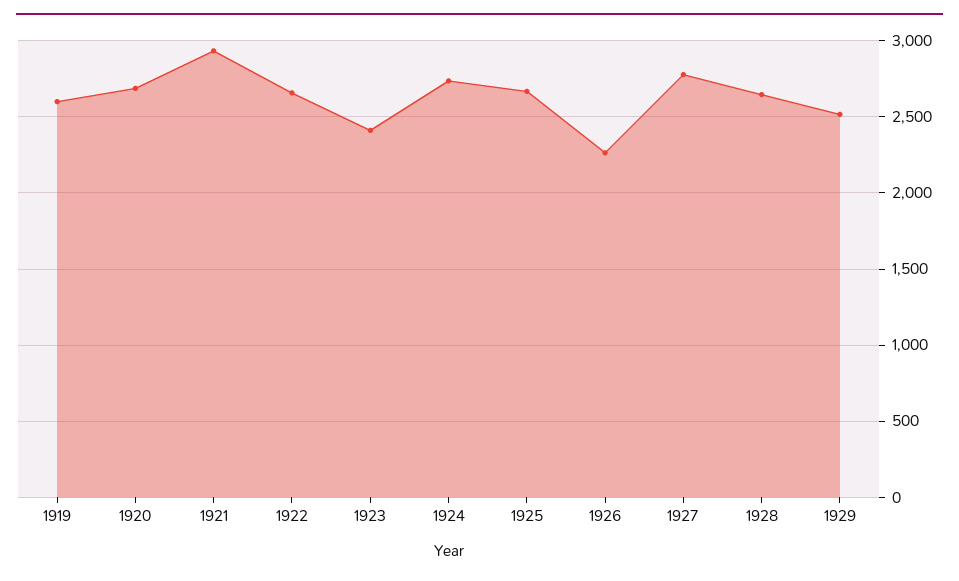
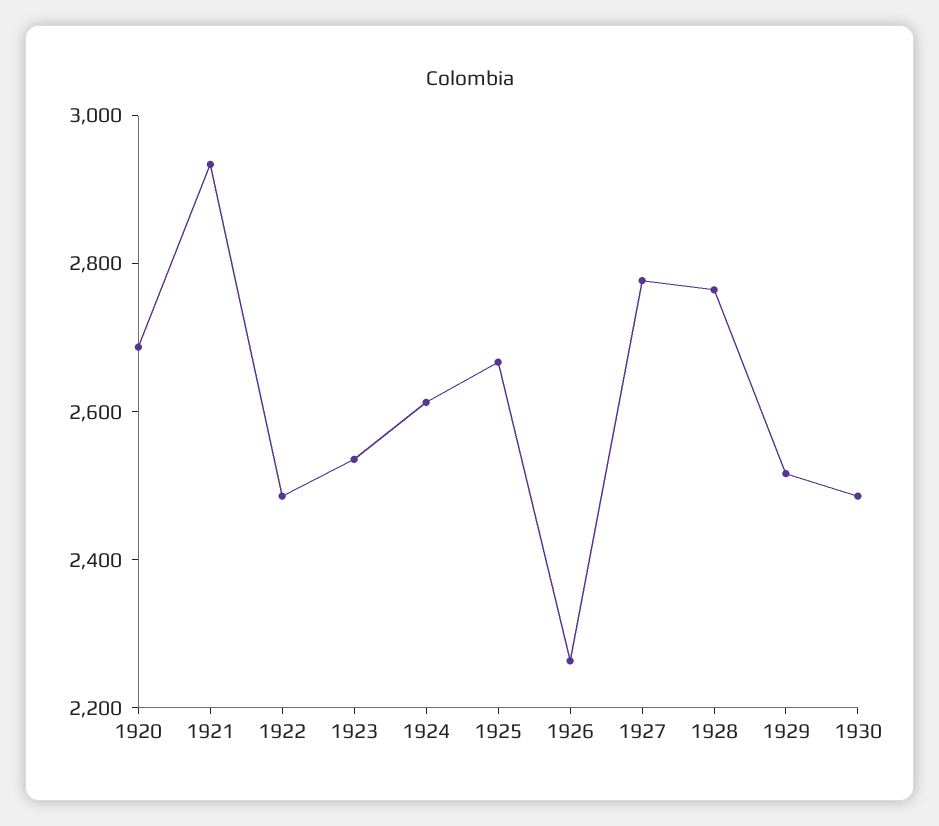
1919: 2600 -> none
1922: 2650 -> 2500
1923: 2400 -> 2550
1924: 2750 -> 2600
1928: 2650 -> 2750
1930: none -> 2500

